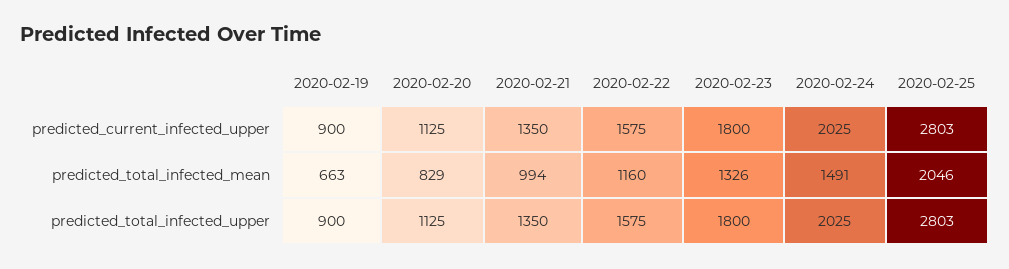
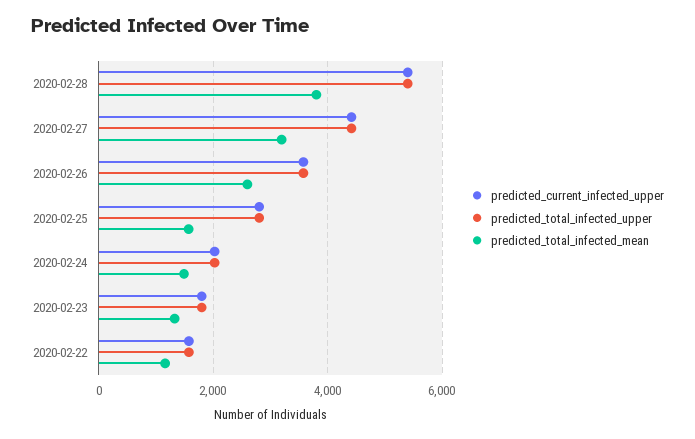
predicted_current_infected_upper, 2020-02-19: 900 -> none
predicted_current_infected_upper, 2020-02-20: 1125 -> none
predicted_current_infected_upper, 2020-02-21: 1350 -> none
predicted_total_infected_mean, 2020-02-19: 663 -> none
predicted_total_infected_mean, 2020-02-20: 829 -> none
predicted_total_infected_mean, 2020-02-21: 994 -> none
predicted_total_infected_mean, 2020-02-25: 2046 -> 1600
predicted_total_infected_upper, 2020-02-19: 900 -> none
predicted_total_infected_upper, 2020-02-20: 1125 -> none
predicted_total_infected_upper, 2020-02-21: 1350 -> none
predicted_current_infected_upper, 2020-02-28: none -> 5400
predicted_total_infected_upper, 2020-02-28: none -> 5400
predicted_total_infected_mean, 2020-02-28: none -> 3800
predicted_current_infected_upper, 2020-02-27: none -> 4400
predicted_total_infected_upper, 2020-02-27: none -> 4400
predicted_total_infected_mean, 2020-02-27: none -> 3200
predicted_current_infected_upper, 2020-02-26: none -> 3600
predicted_total_infected_upper, 2020-02-26: none -> 3600
predicted_total_infected_mean, 2020-02-26: none -> 2600

